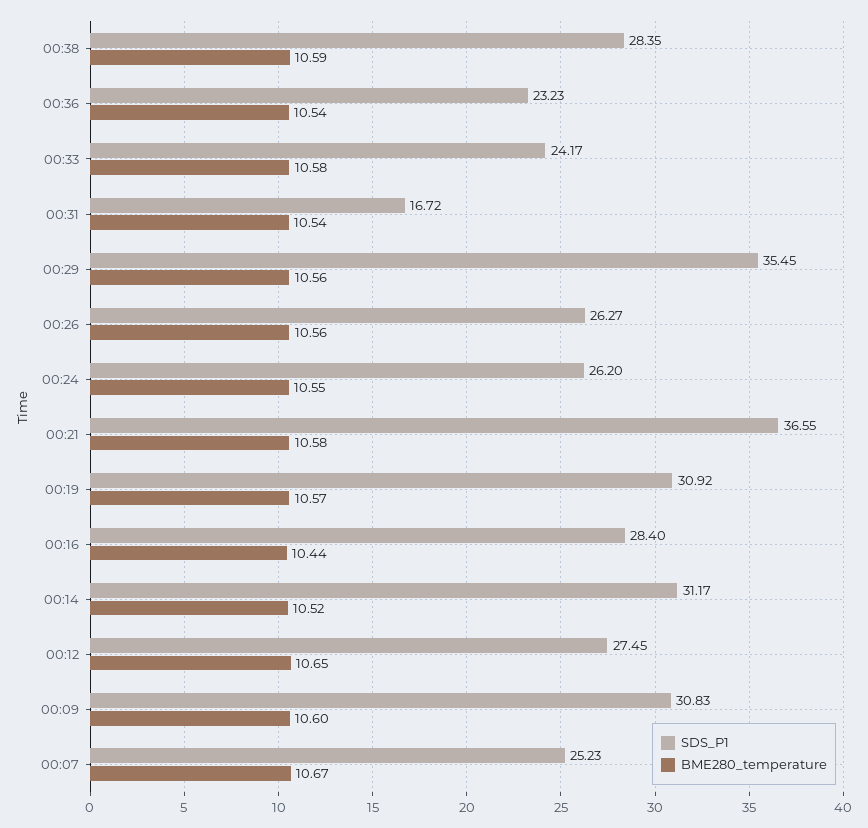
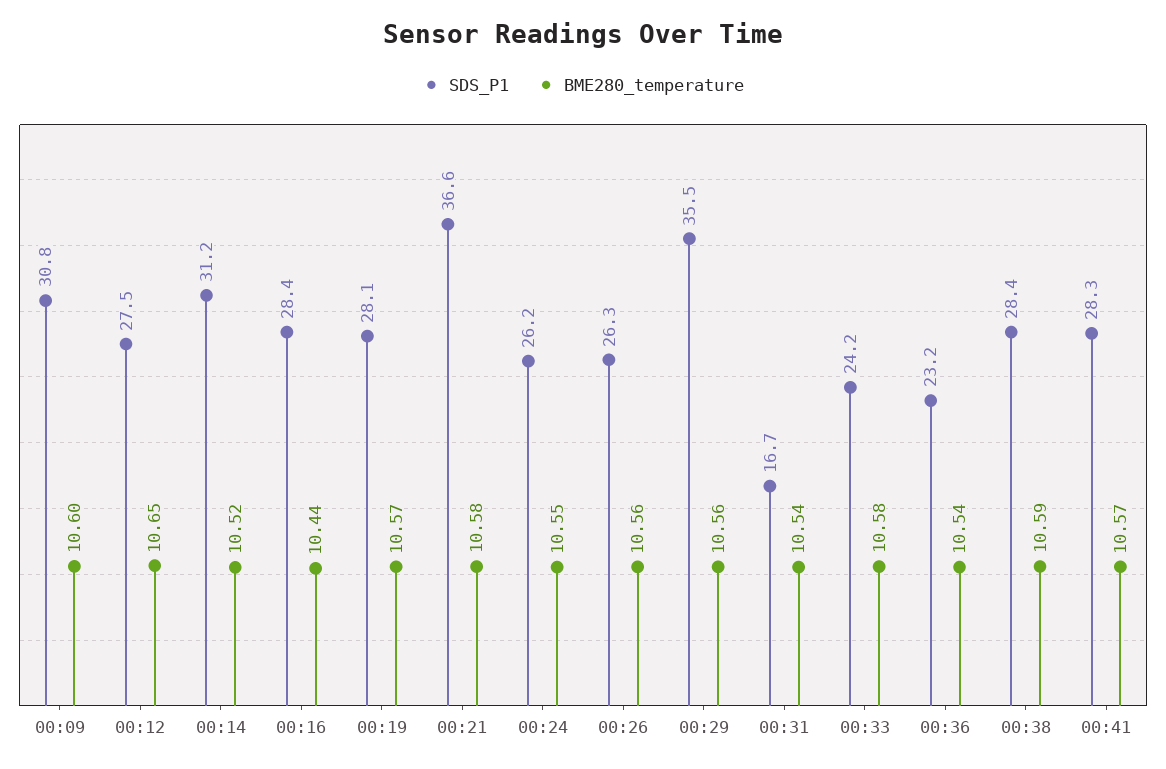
SDS_P1, 00:19: 30.92 -> 28.1
SDS_P1, 00:07: 25.23 -> none
BME280_temperature, 00:07: 10.67 -> none
SDS_P1, 00:41: none -> 28.3
BME280_temperature, 00:41: none -> 10.57

